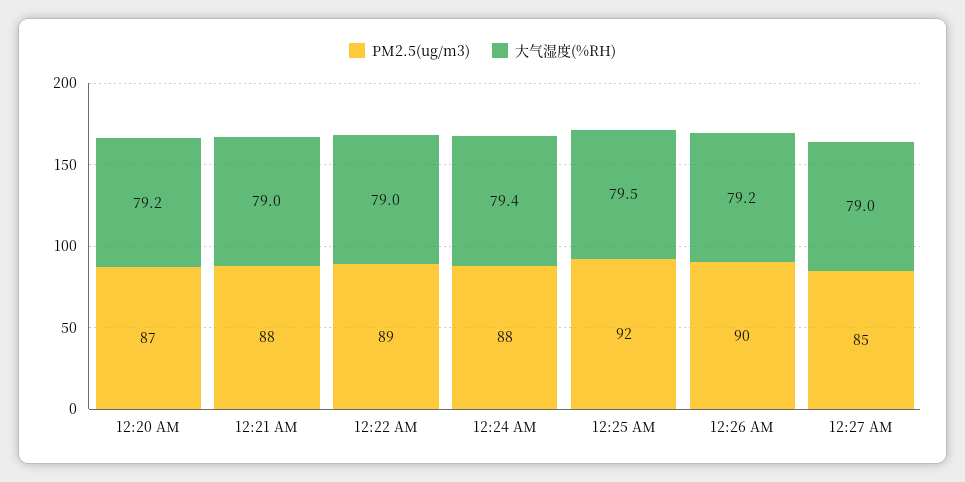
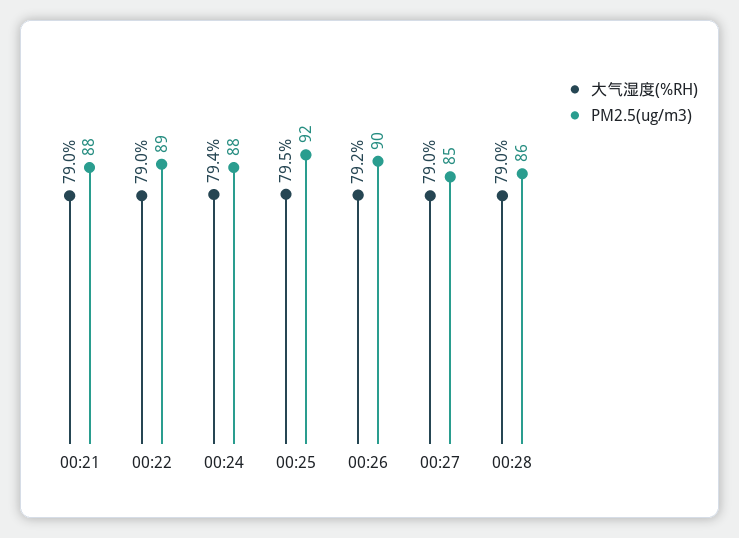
PM2.5(ug/m3), 12:20 AM: 87 -> none
大气湿度(%RH), 12:20 AM: 79.2 -> none
大气湿度(%RH), 00:28: none -> 79
PM2.5(ug/m3), 00:28: none -> 86

